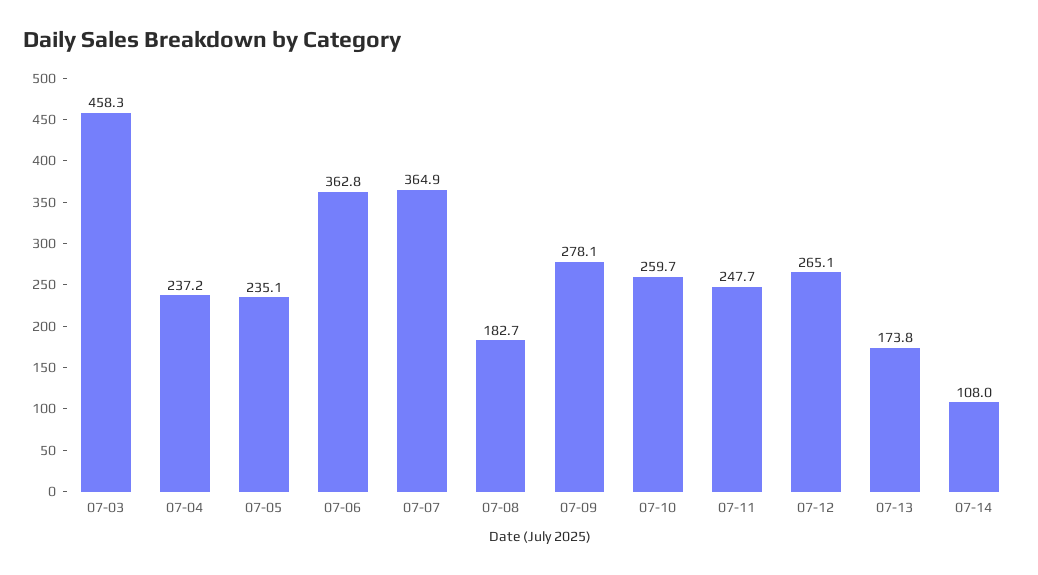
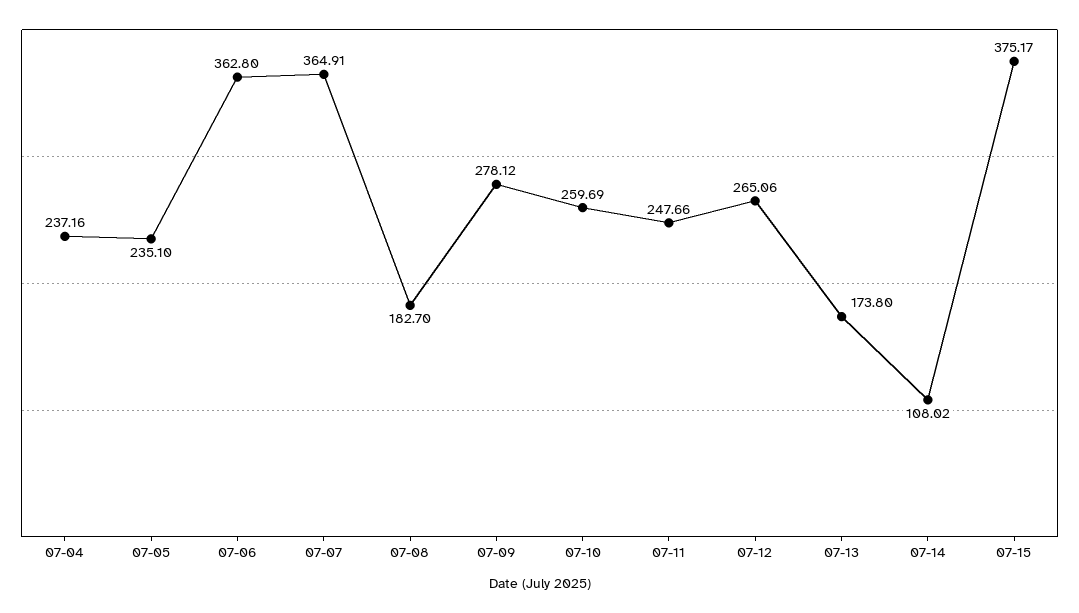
07-03: 458.3 -> none
07-15: none -> 375.17

